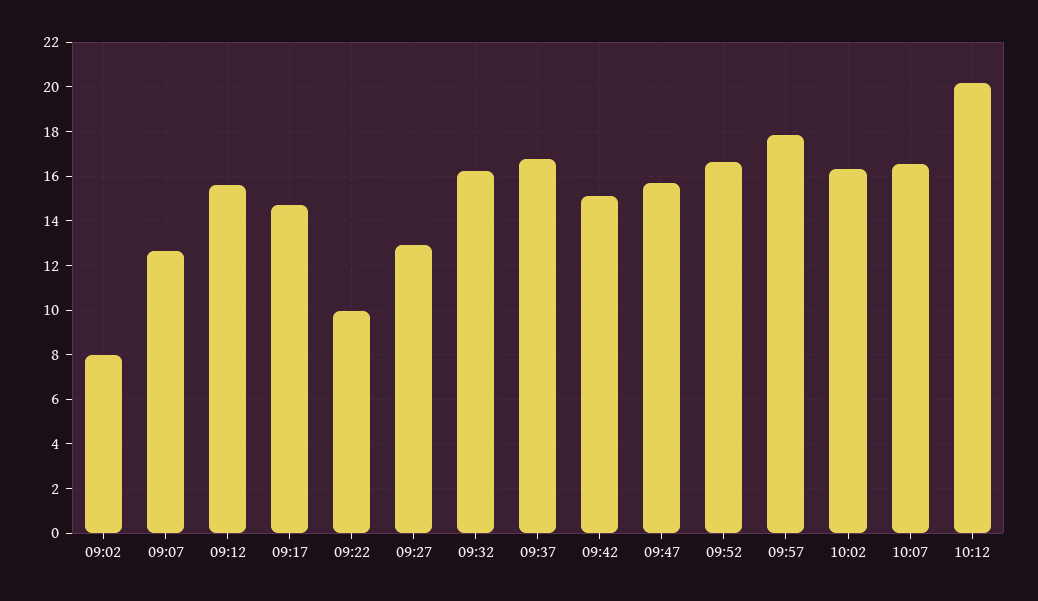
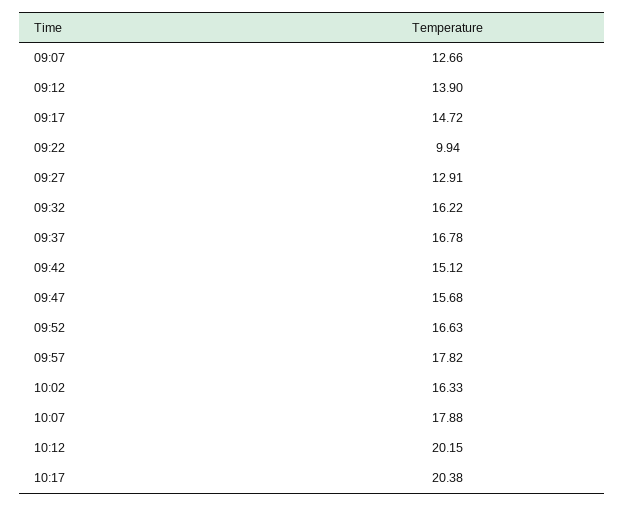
09:02: 8 -> none
09:12: 15.5 -> 13.9
10:07: 16.5 -> 17.88
10:17: none -> 20.38

